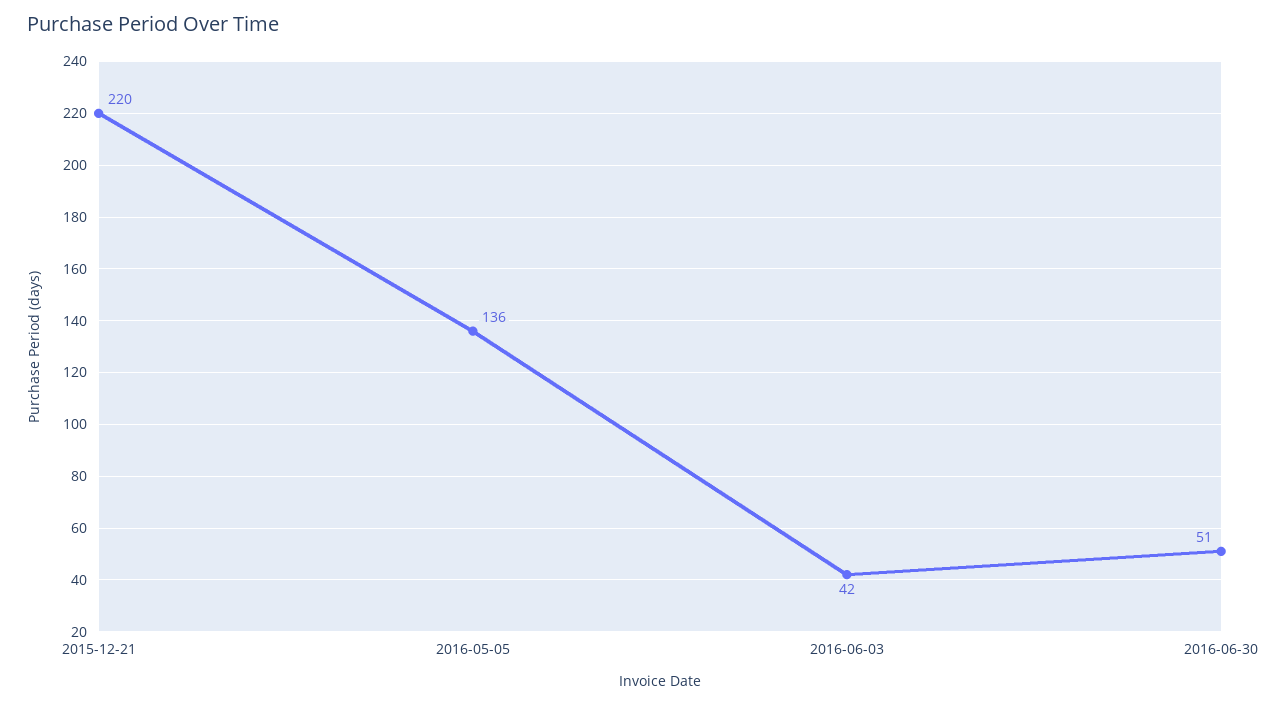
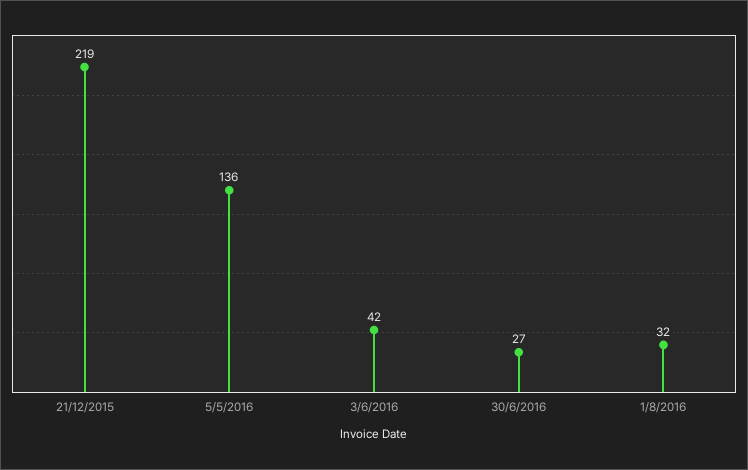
2015-12-21: 220 -> 219
2016-06-30: 51 -> 27
1/8/2016: none -> 32

